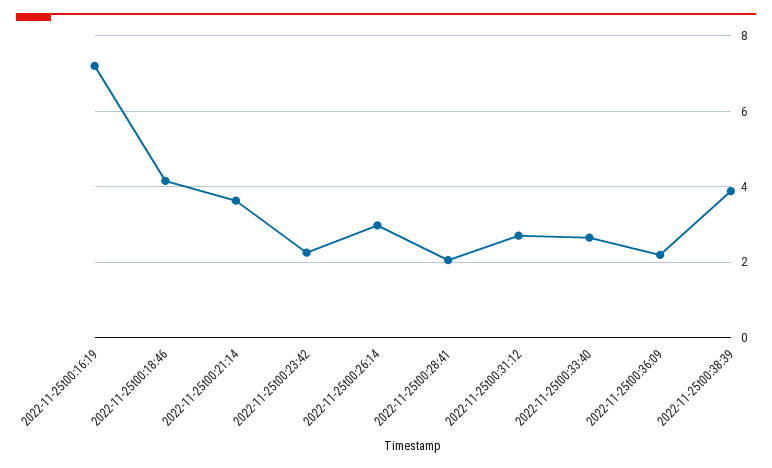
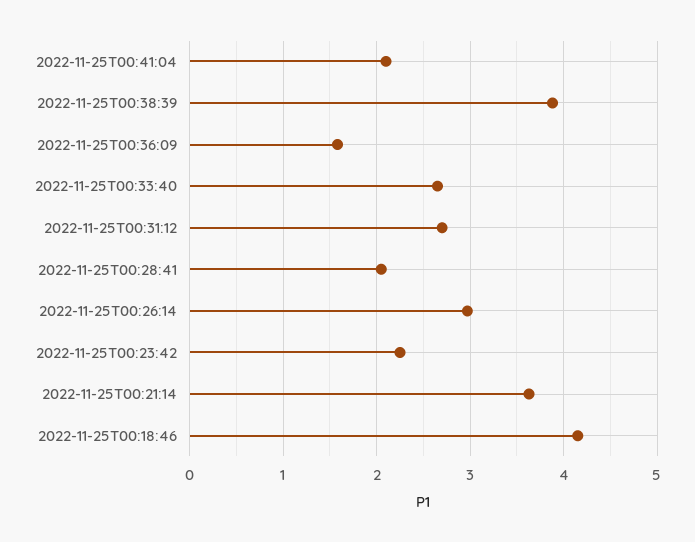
2022-11-25t00:16:19: 7.2 -> none
2022-11-25t00:36:09: 2.2 -> 1.6
2022-11-25T00:41:04: none -> 2.1

